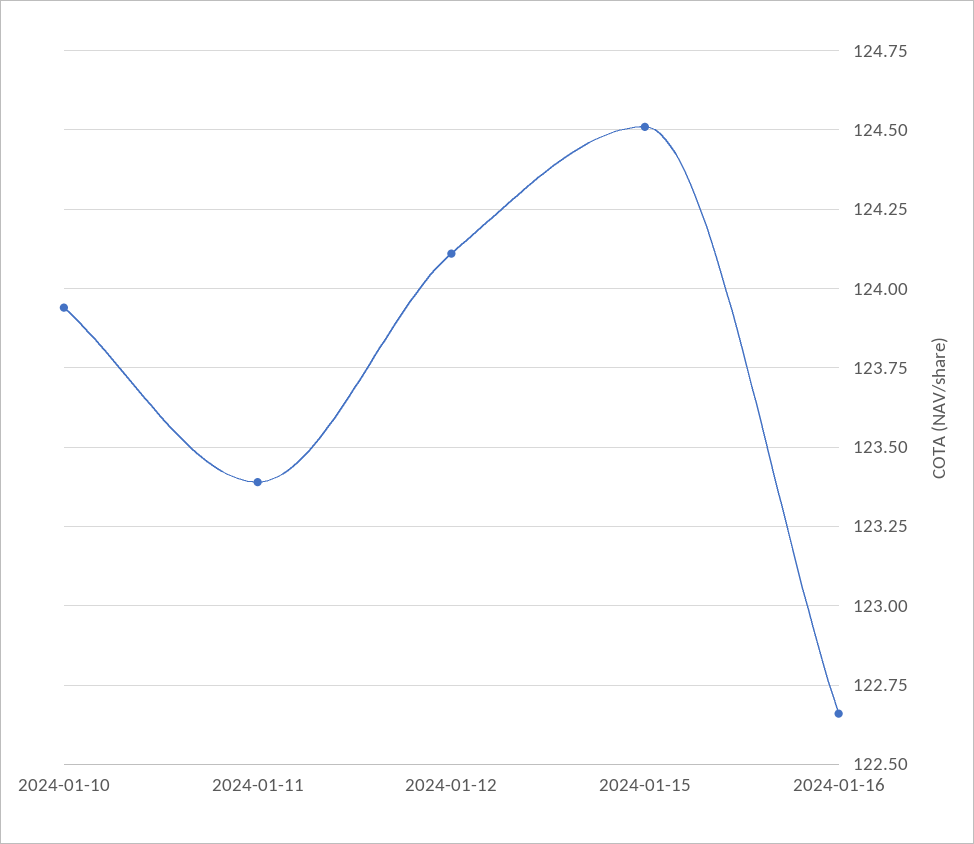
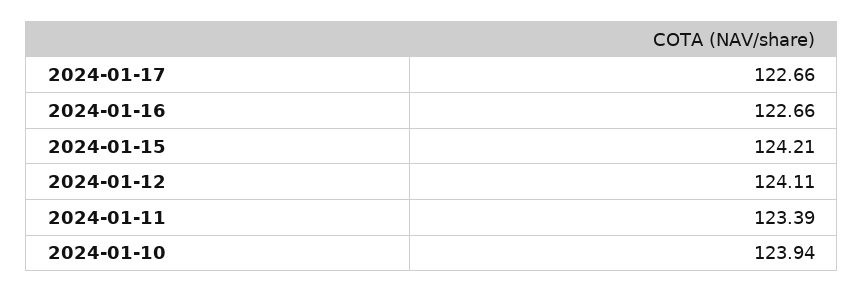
2024-01-15: 124.5 -> 124.21
2024-01-17: none -> 122.66

